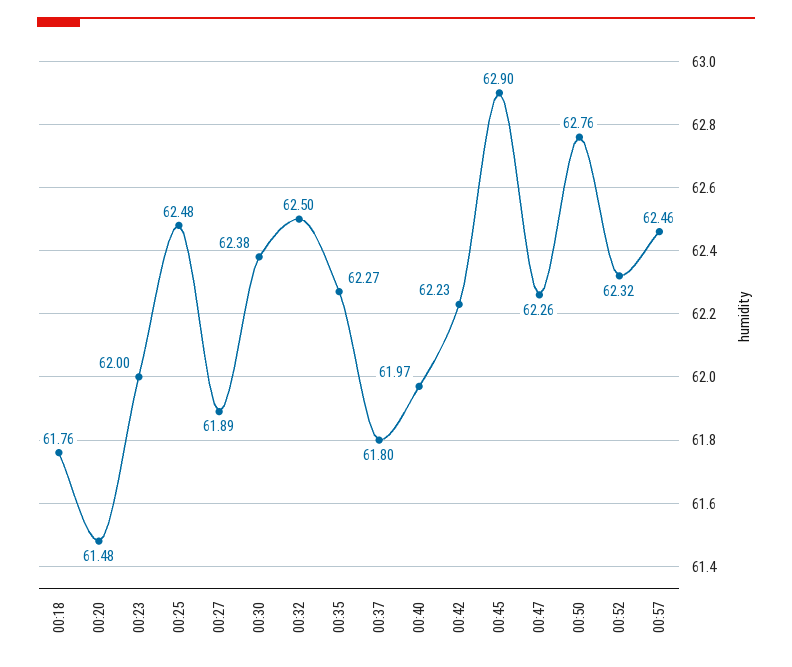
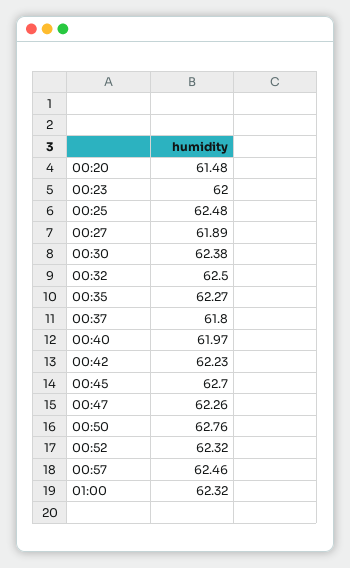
00:18: 61.76 -> none
00:45: 62.9 -> 62.7
01:00: none -> 62.32

